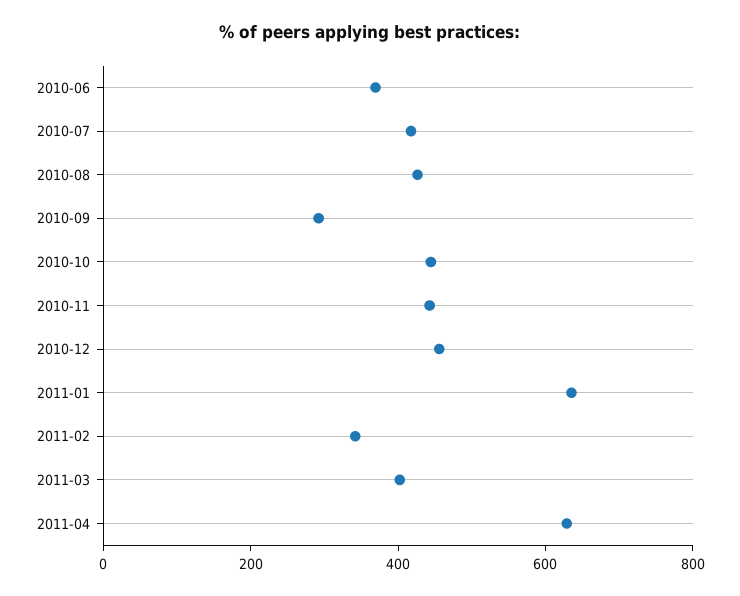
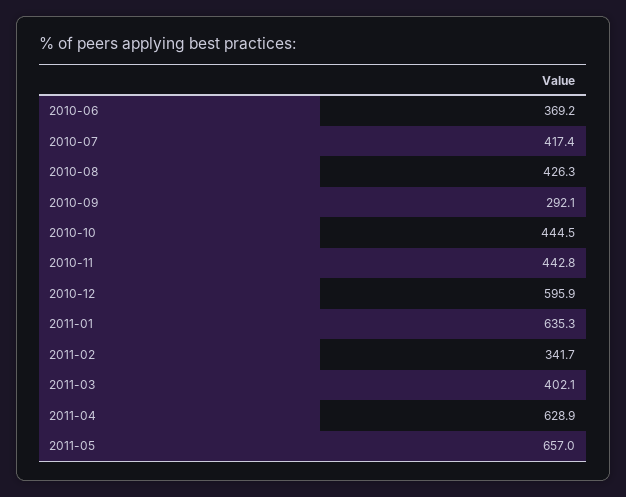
2010-12: 450 -> 595.9
2011-05: none -> 657

